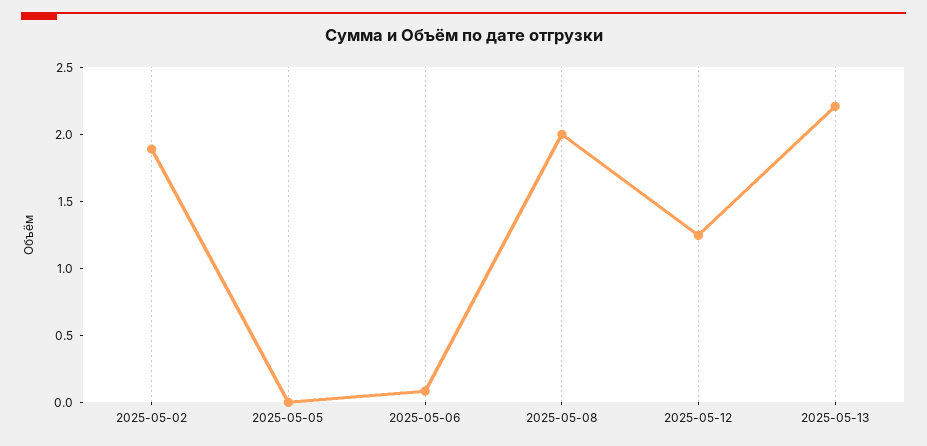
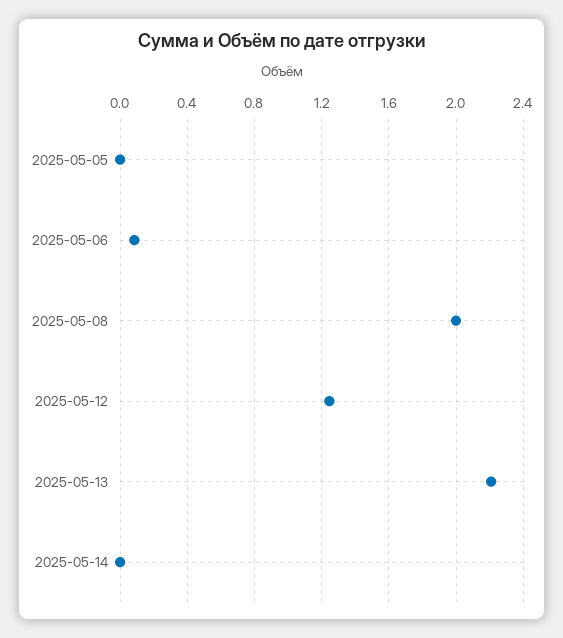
2025-05-02: 1.9 -> none
2025-05-14: none -> 0

